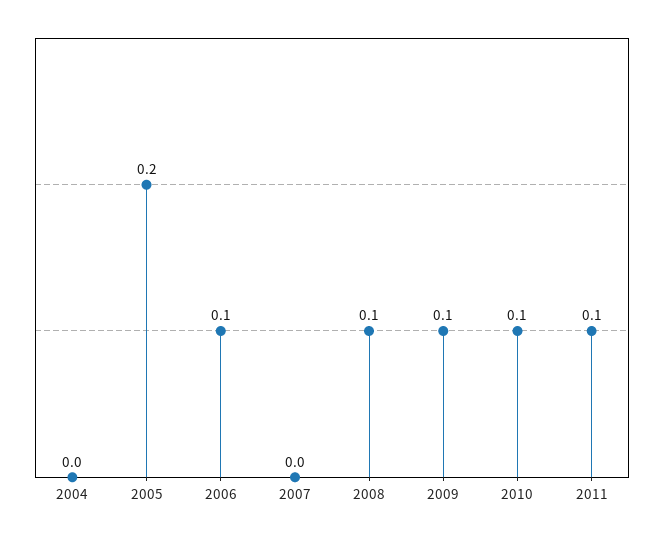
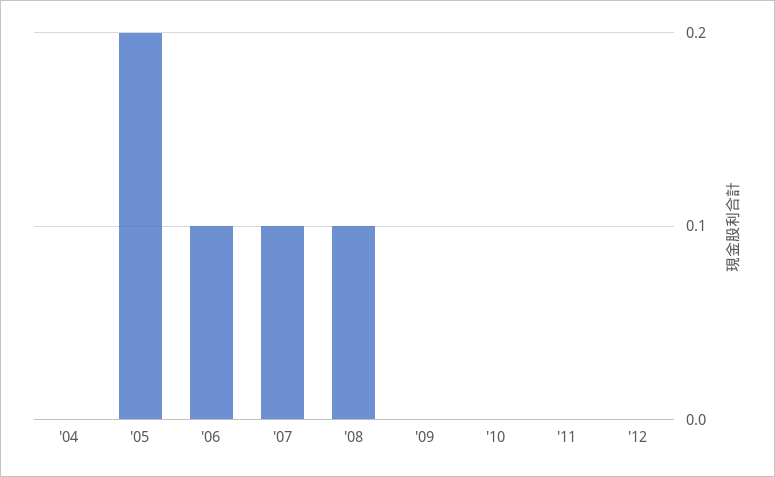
2007: 0 -> 0.1
2009: 0.1 -> 0
2010: 0.1 -> 0
2011: 0.1 -> 0
'12: none -> 0

